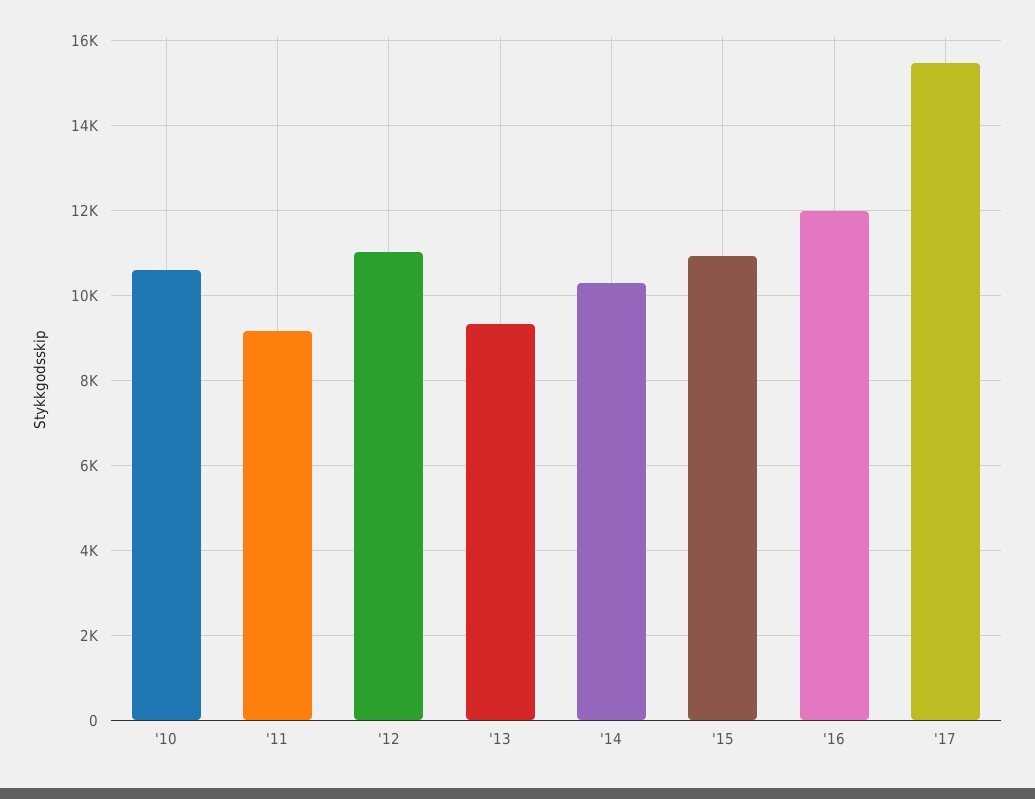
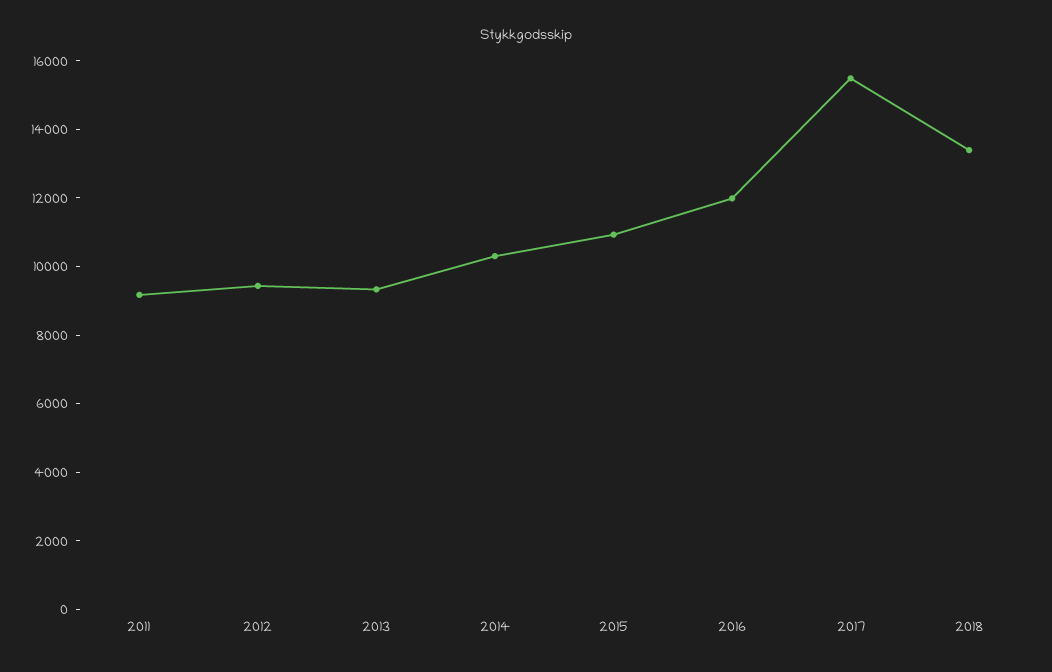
'10: 10600 -> none
'12: 11000 -> 9500
2018: none -> 13500

